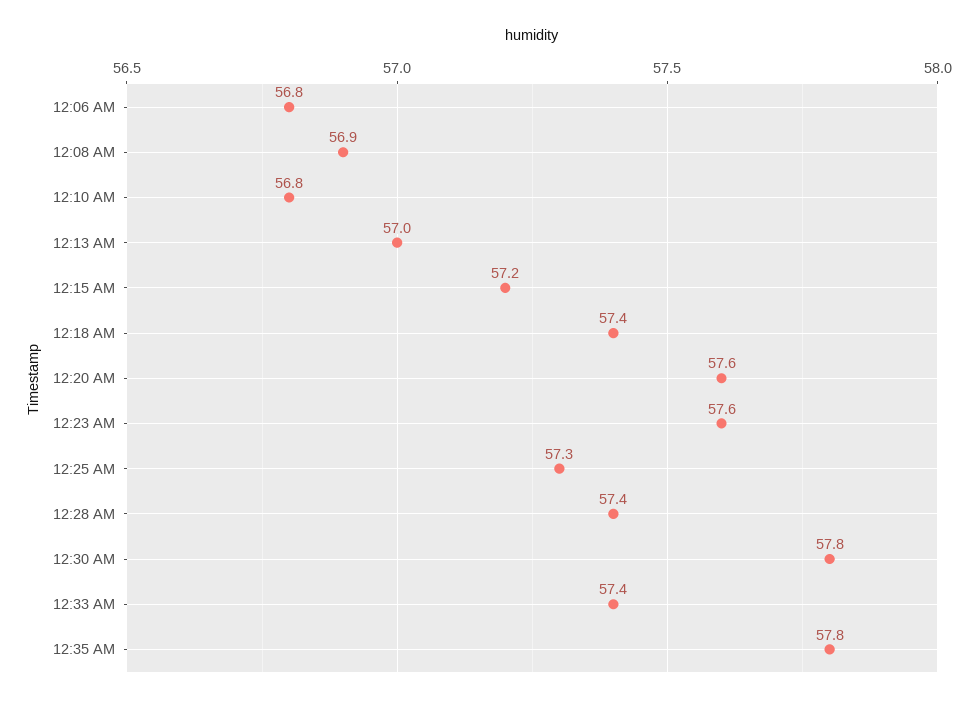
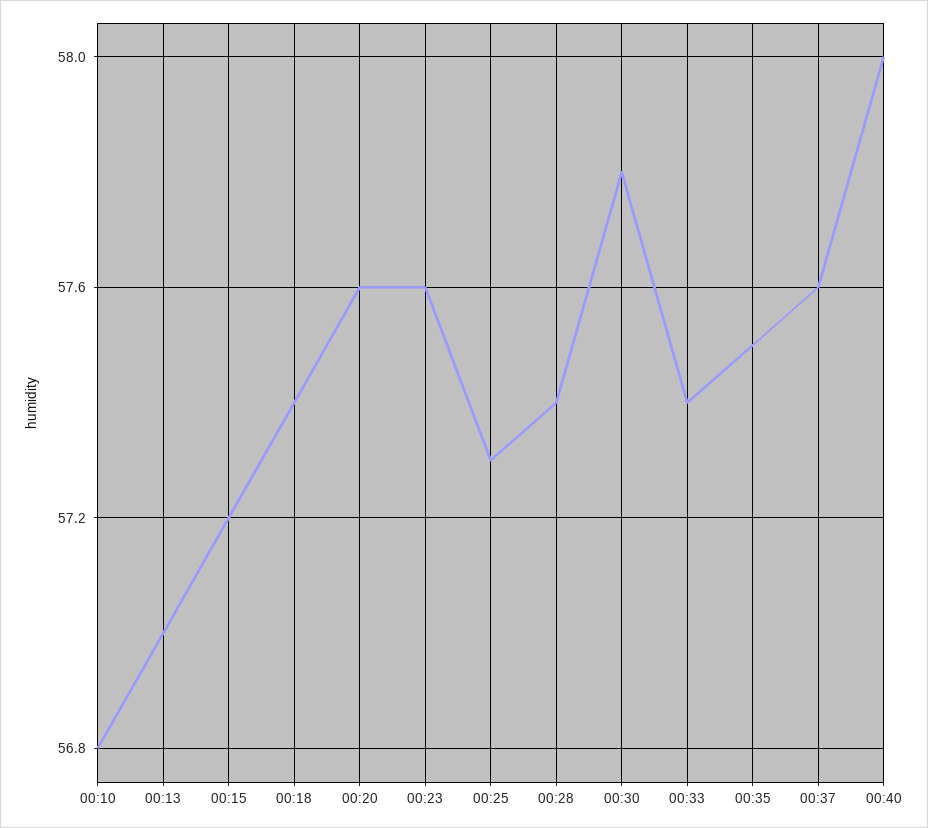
12:06 AM: 56.8 -> none
12:08 AM: 56.9 -> none
12:35 AM: 57.8 -> 57.5
00:37: none -> 57.6
00:40: none -> 58

